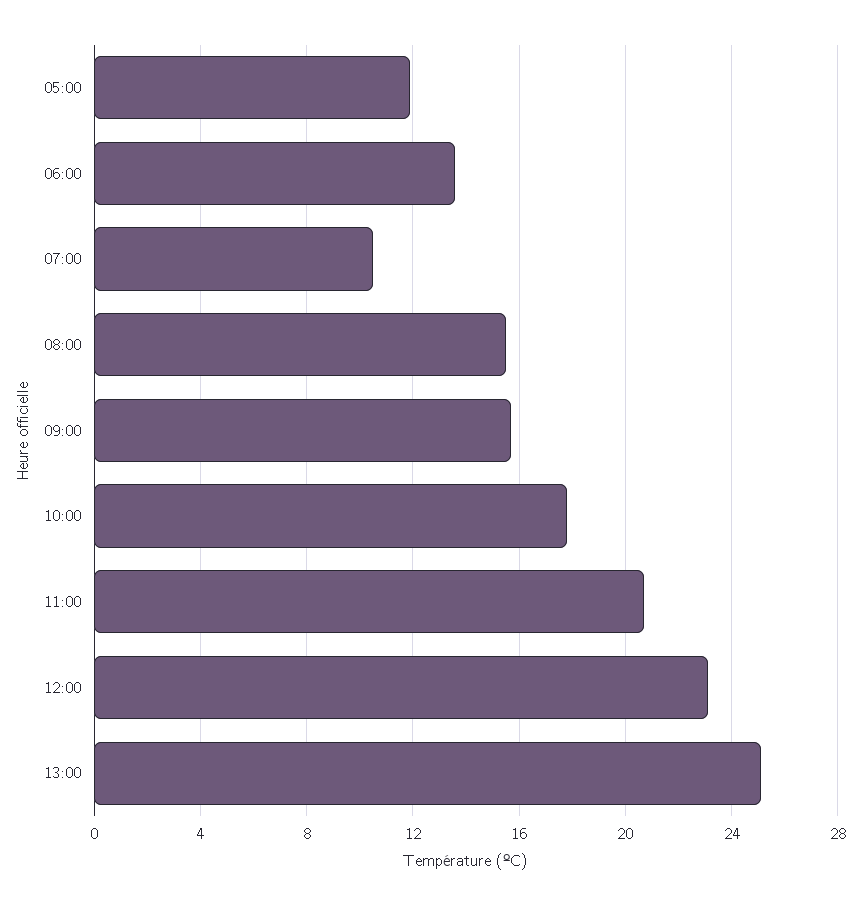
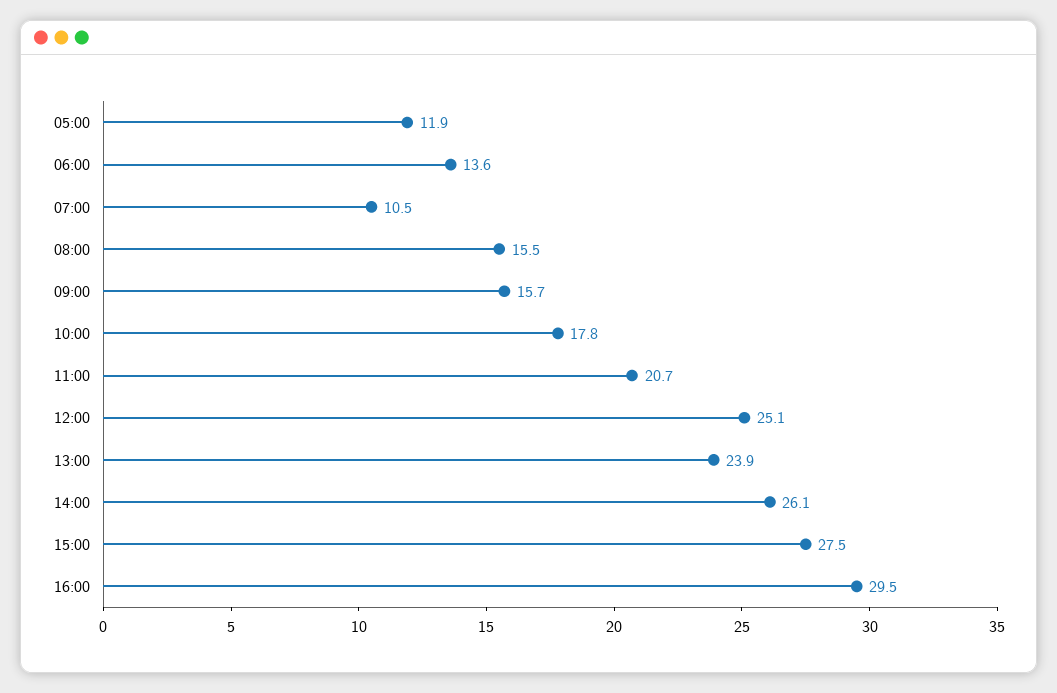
12:00: 23 -> 25.1
13:00: 25 -> 23.9
14:00: none -> 26.1
15:00: none -> 27.5
16:00: none -> 29.5

